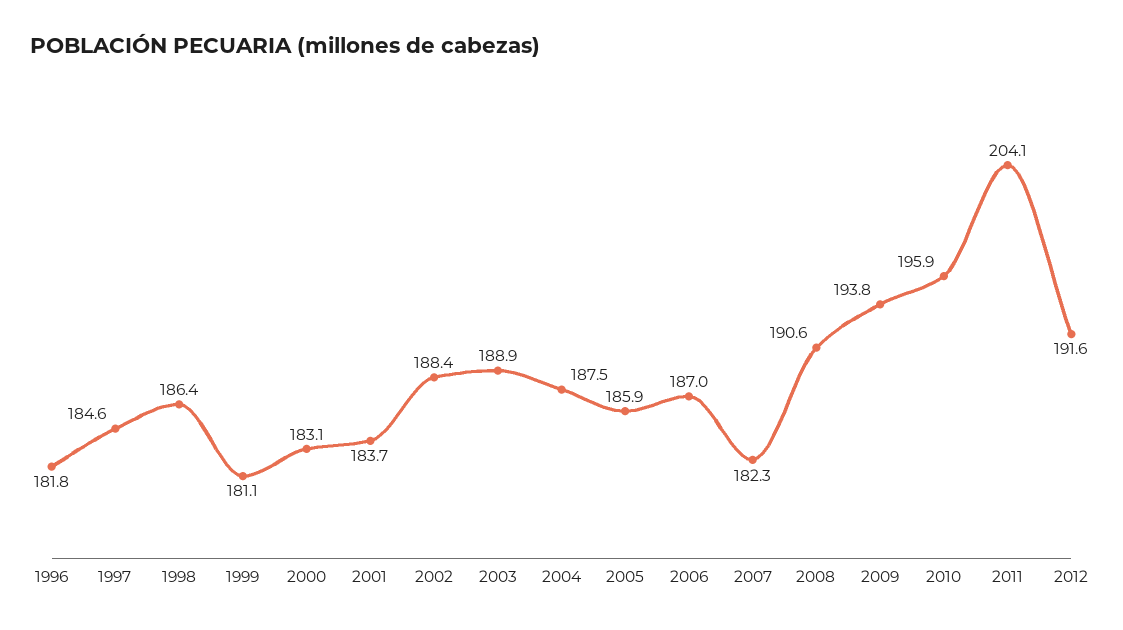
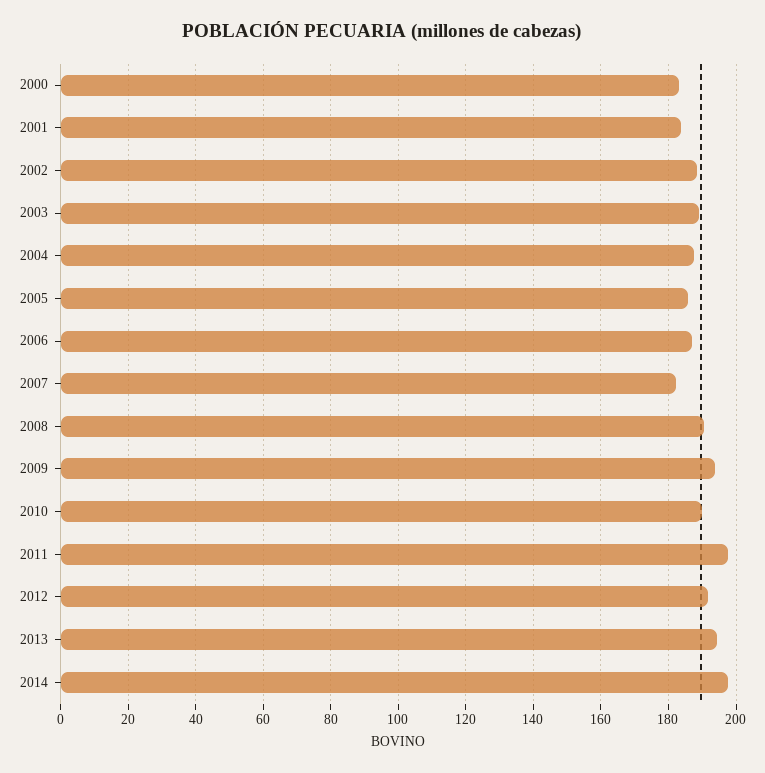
1996: 181.8 -> none
1997: 184.6 -> none
1998: 186.4 -> none
1999: 181.1 -> none
2010: 195.9 -> 190
2011: 204.1 -> 198
2013: none -> 194
2014: none -> 198

